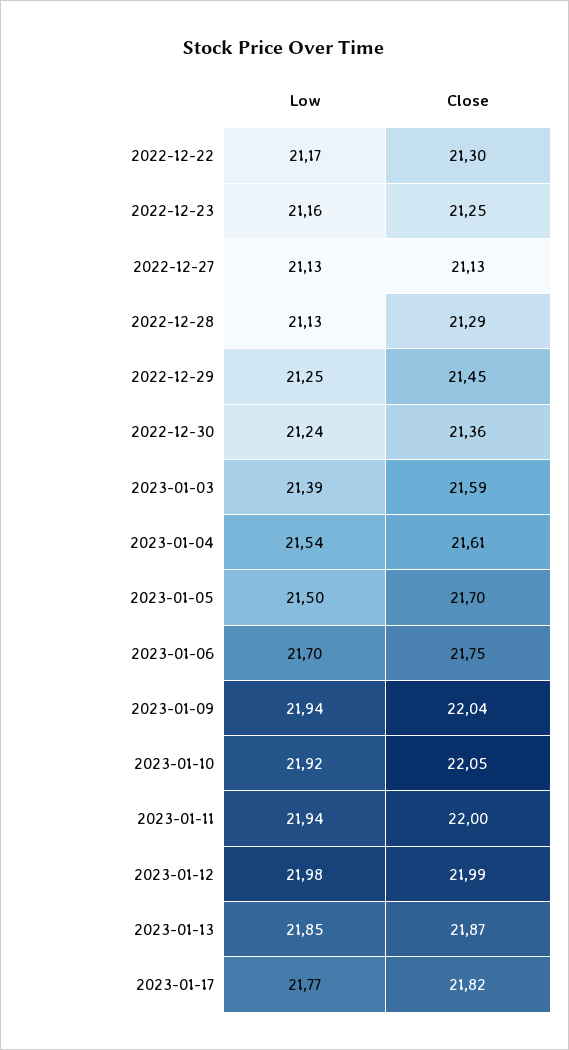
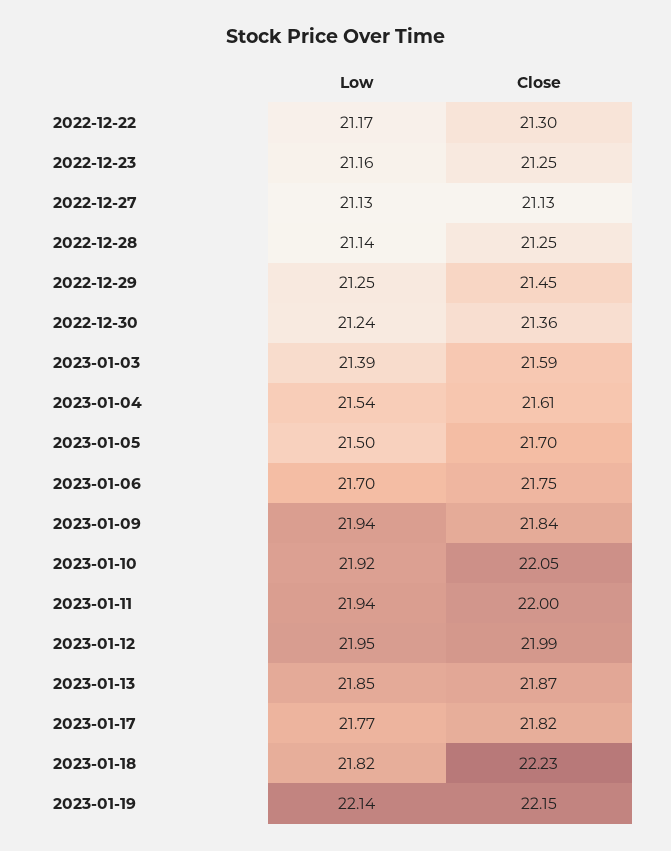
Low, 2022-12-28: 21.13 -> 21.14
Close, 2022-12-28: 21.29 -> 21.25
Close, 2023-01-09: 22.04 -> 21.84
Low, 2023-01-12: 21.98 -> 21.95
Low, 2023-01-18: none -> 21.82
Close, 2023-01-18: none -> 22.23
Low, 2023-01-19: none -> 22.14
Close, 2023-01-19: none -> 22.15

